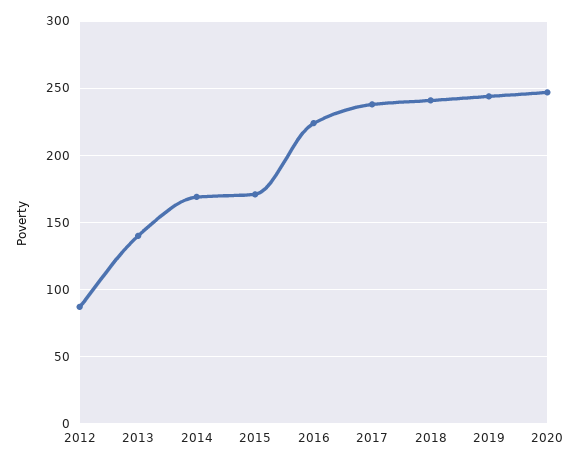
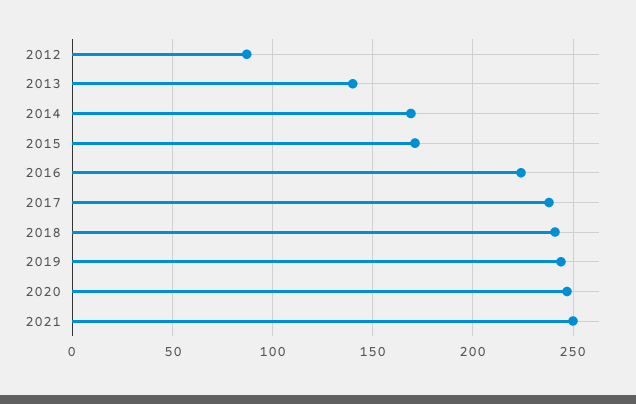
2021: none -> 250

